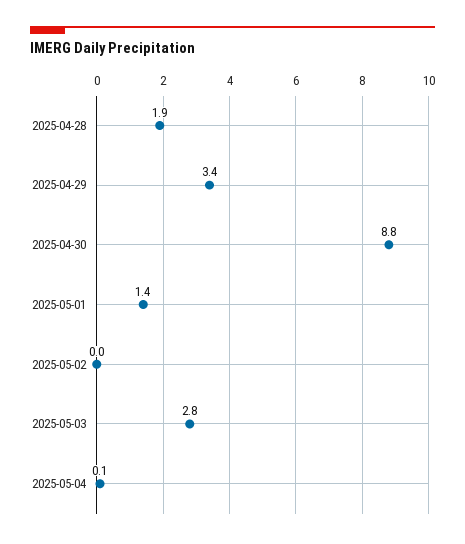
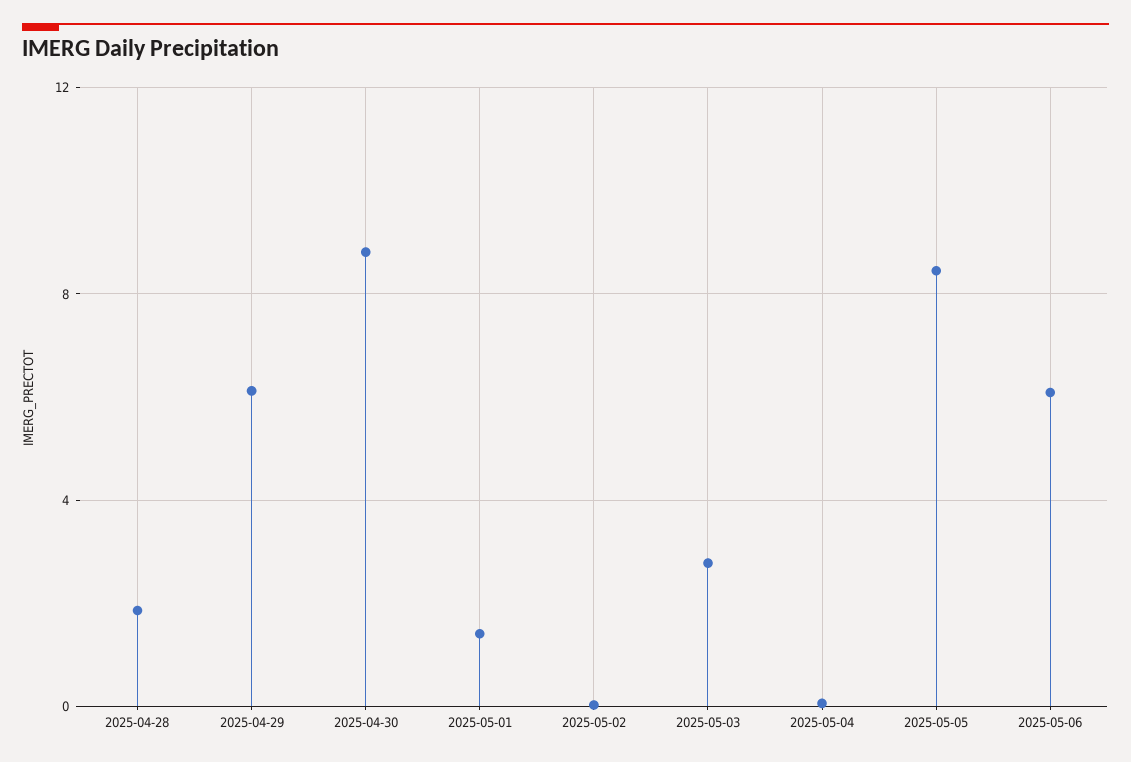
2025-04-29: 3.4 -> 6
2025-05-05: none -> 8.5
2025-05-06: none -> 6

